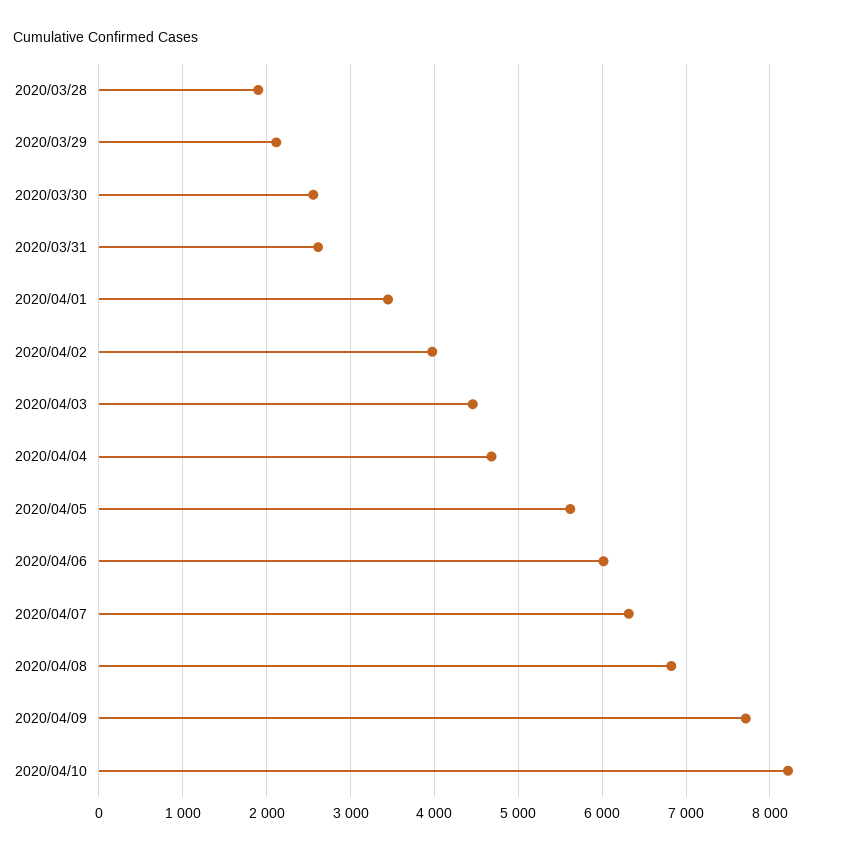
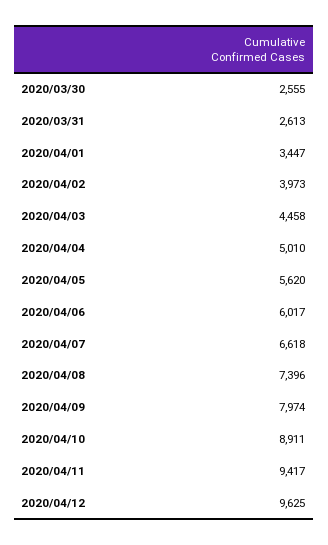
2020/03/28: 1900 -> none
2020/03/29: 2100 -> none
2020/04/04: 4700 -> 5010
2020/04/07: 6300 -> 6618
2020/04/08: 6800 -> 7396
2020/04/09: 7700 -> 7974
2020/04/10: 8200 -> 8911
2020/04/11: none -> 9417
2020/04/12: none -> 9625

